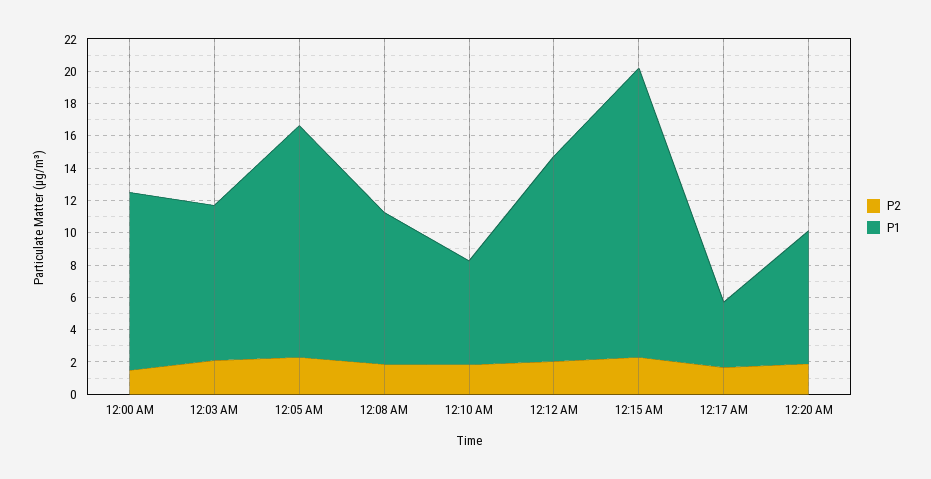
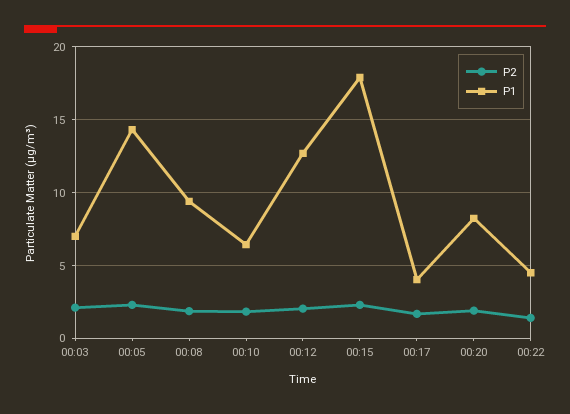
P2, 12:00 AM: 1.5 -> none
P1, 12:00 AM: 11 -> none
P1, 12:03 AM: 9.5 -> 7
P2, 00:22: none -> 1.5
P1, 00:22: none -> 4.5

